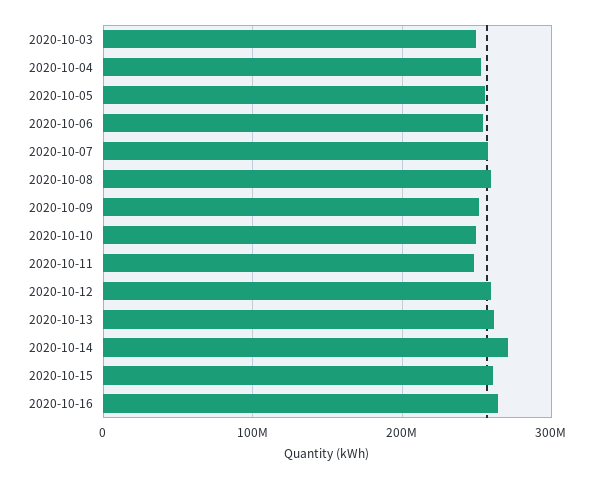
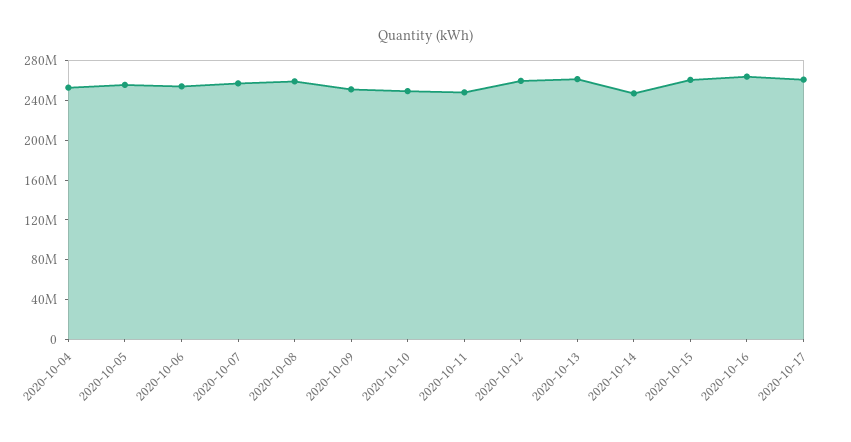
2020-10-03: 250000000 -> none
2020-10-14: 270000000 -> 250000000
2020-10-17: none -> 260000000

